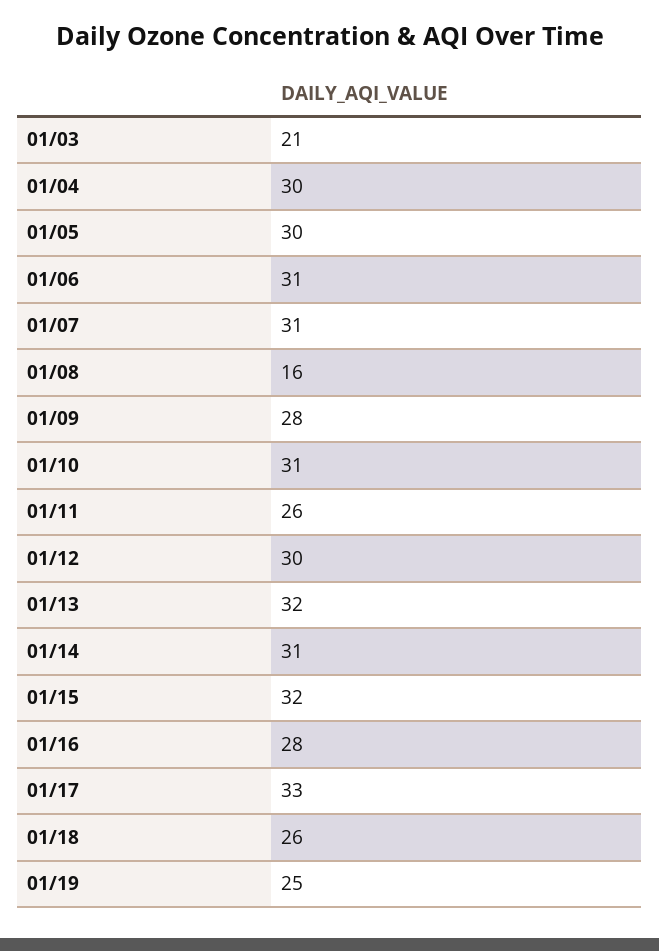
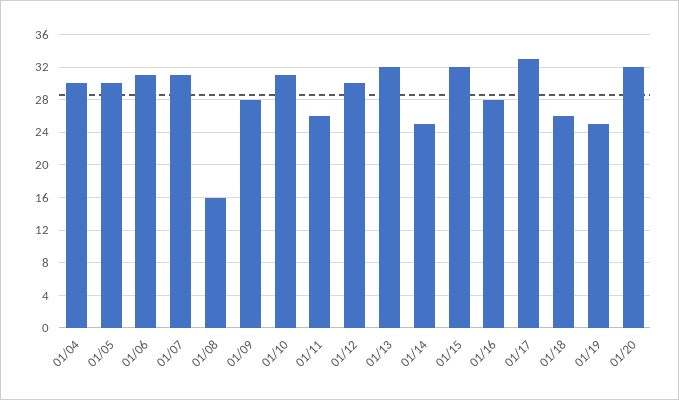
01/03: 21 -> none
01/14: 31 -> 25
01/20: none -> 32

